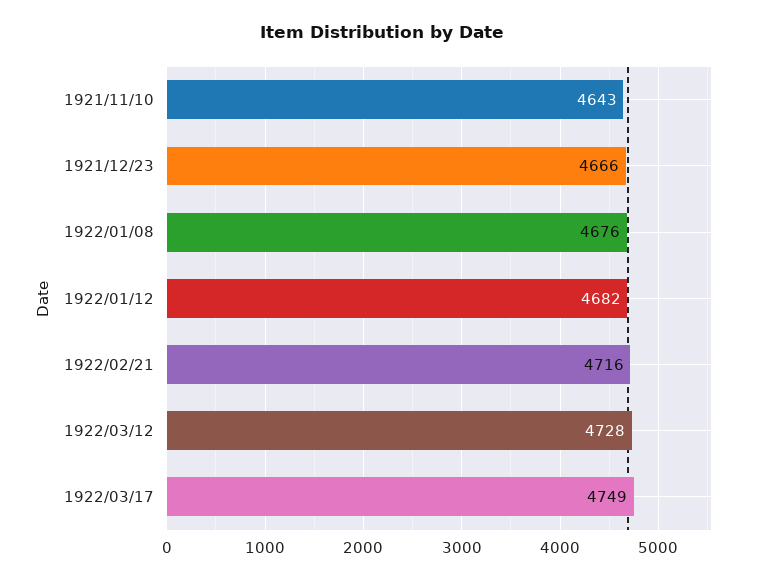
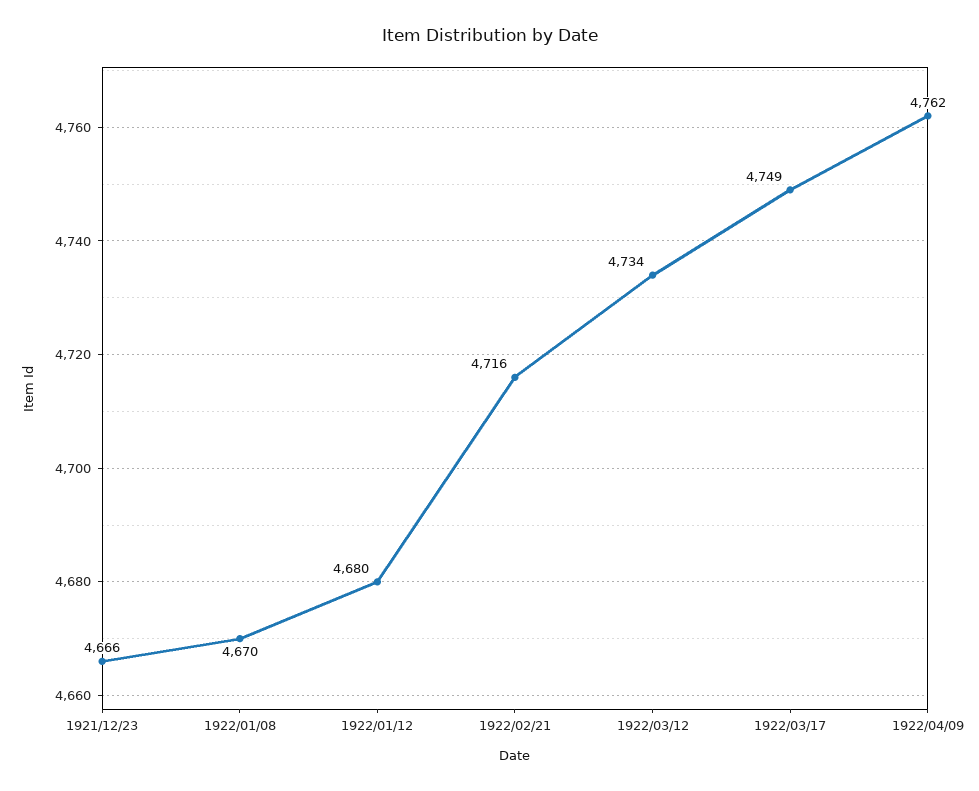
1921/11/10: 4643 -> none
1922/01/08: 4676 -> 4670
1922/01/12: 4682 -> 4680
1922/03/12: 4728 -> 4734
1922/04/09: none -> 4762

